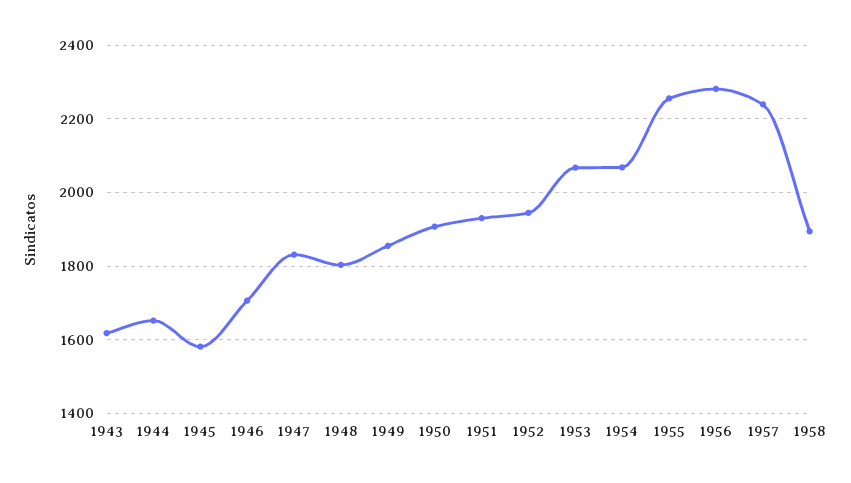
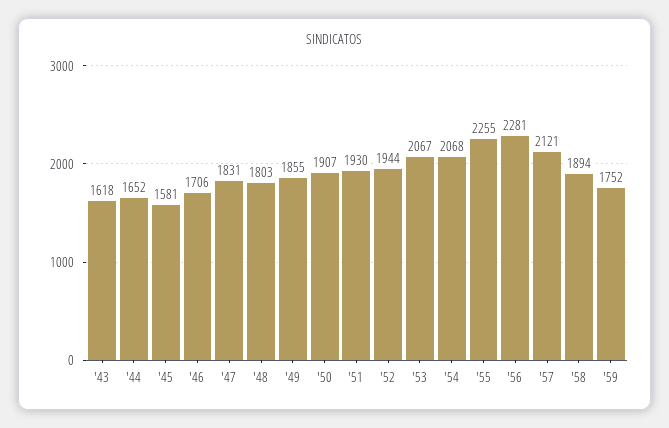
1957: 2240 -> 2121
'59: none -> 1752

